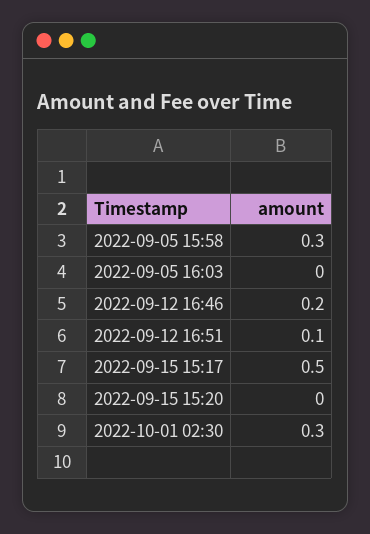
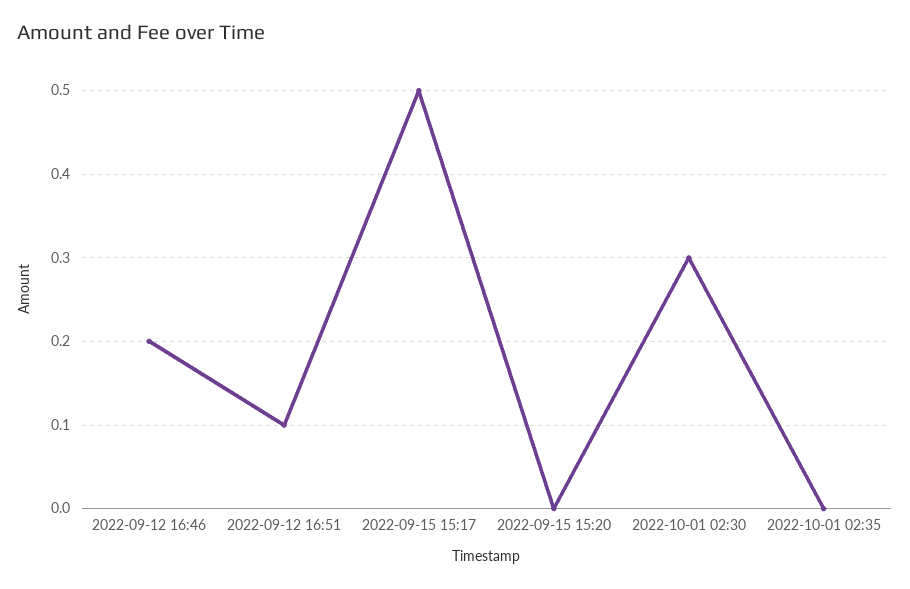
2022-09-05 15:58: 0.3 -> none
2022-09-05 16:03: 0 -> none
2022-10-01 02:35: none -> 0

